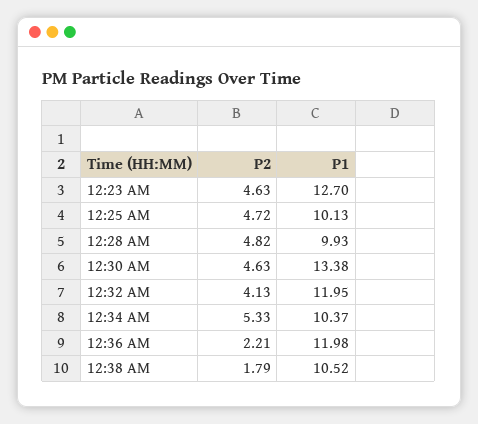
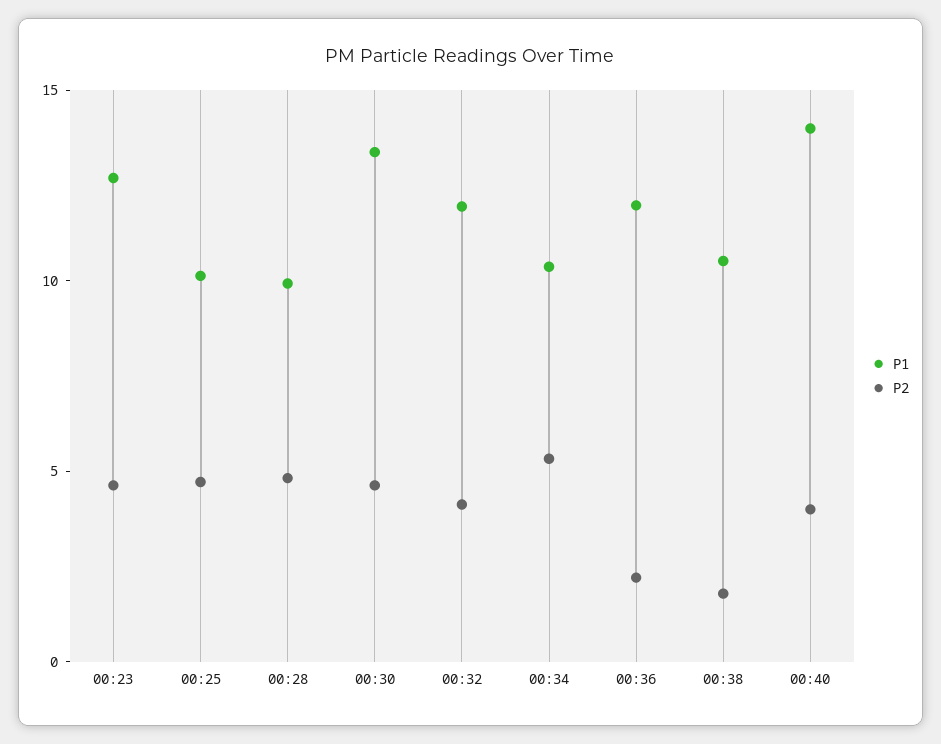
P1, 00:40: none -> 14
P2, 00:40: none -> 4

